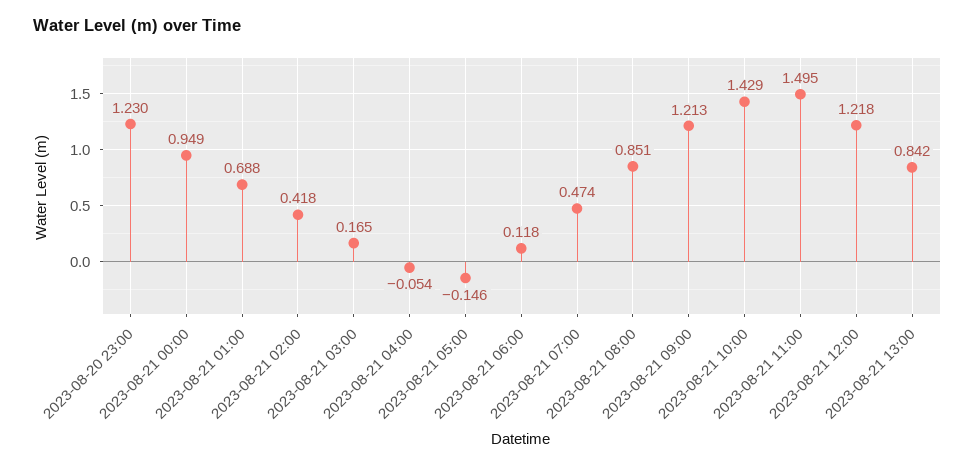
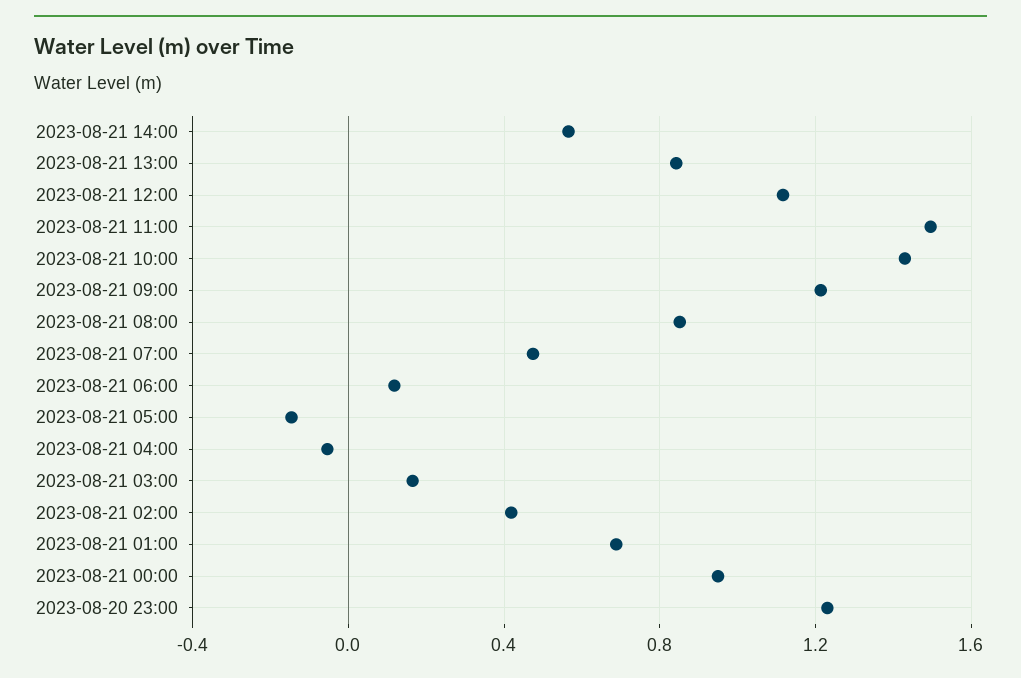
2023-08-21 12:00: 1.218 -> 1.1
2023-08-21 14:00: none -> 0.55

